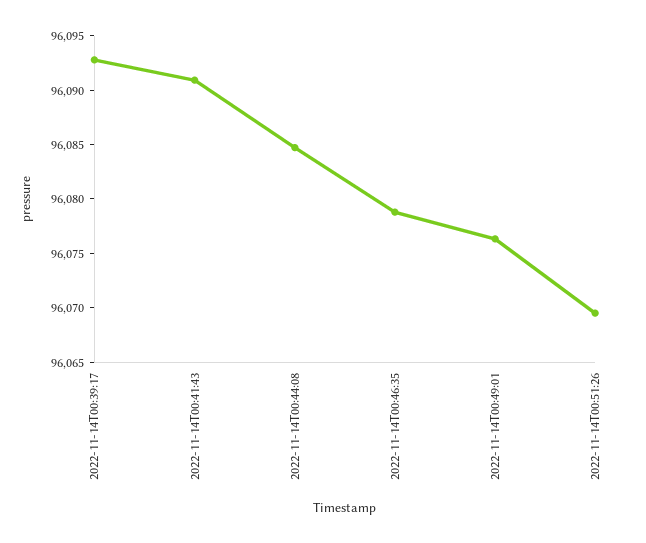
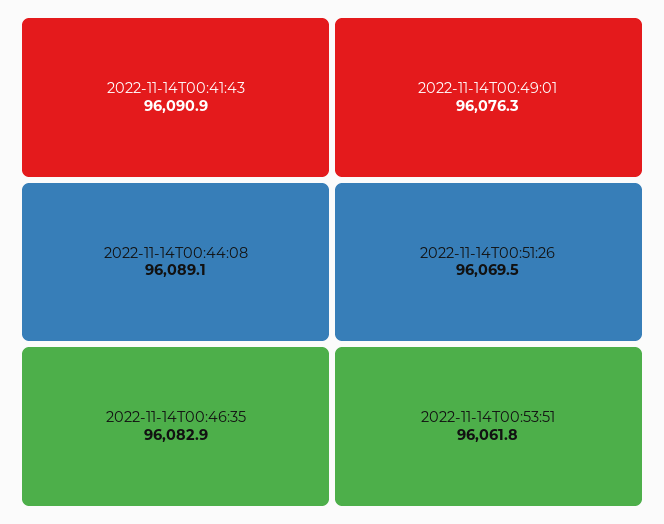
2022-11-14T00:39:17: 96093 -> none
2022-11-14T00:44:08: 96085 -> 96089.1
2022-11-14T00:46:35: 96079 -> 96082.9
2022-11-14T00:53:51: none -> 96061.8

